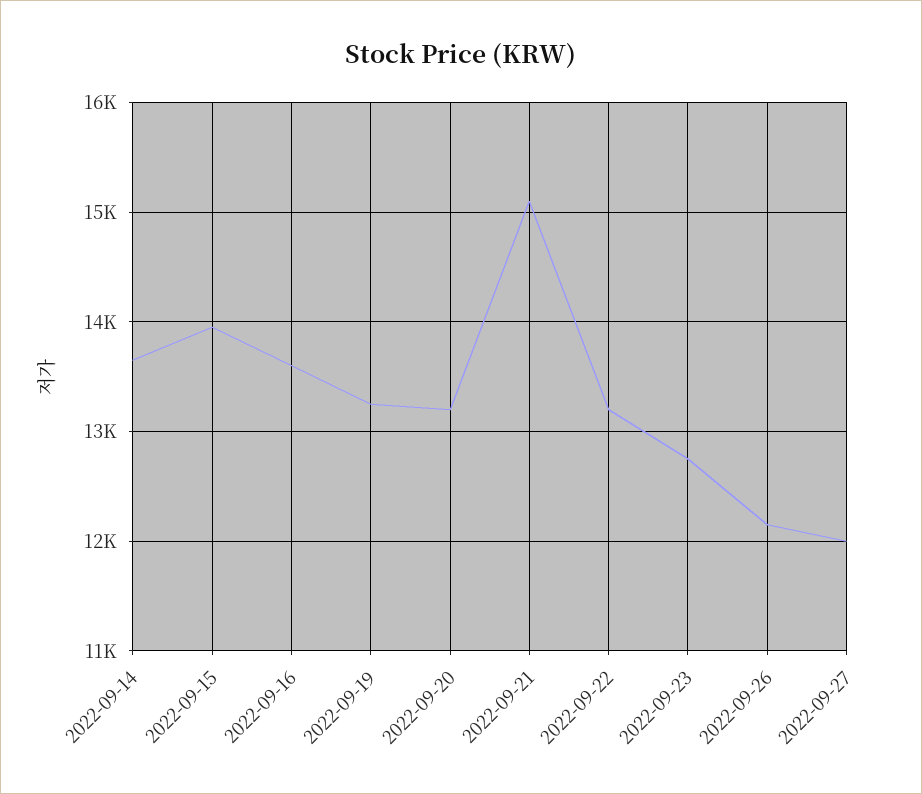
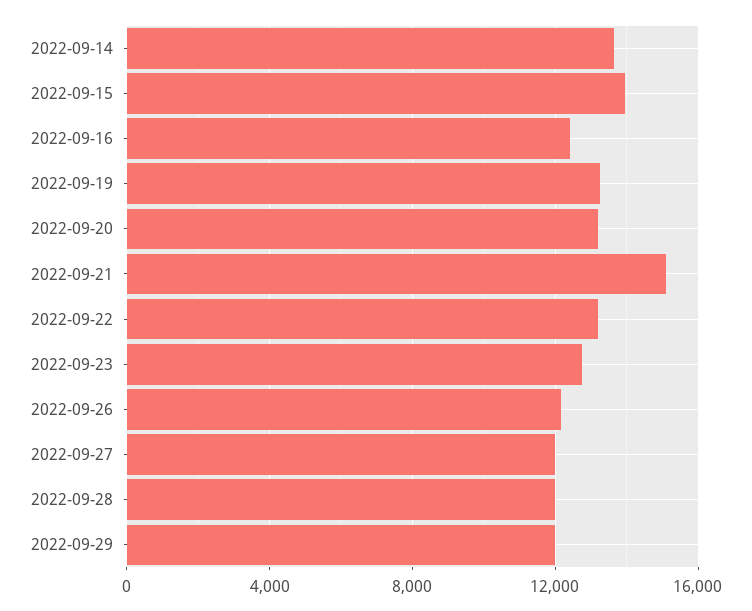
2022-09-16: 13600 -> 12500
2022-09-28: none -> 12000
2022-09-29: none -> 12000

